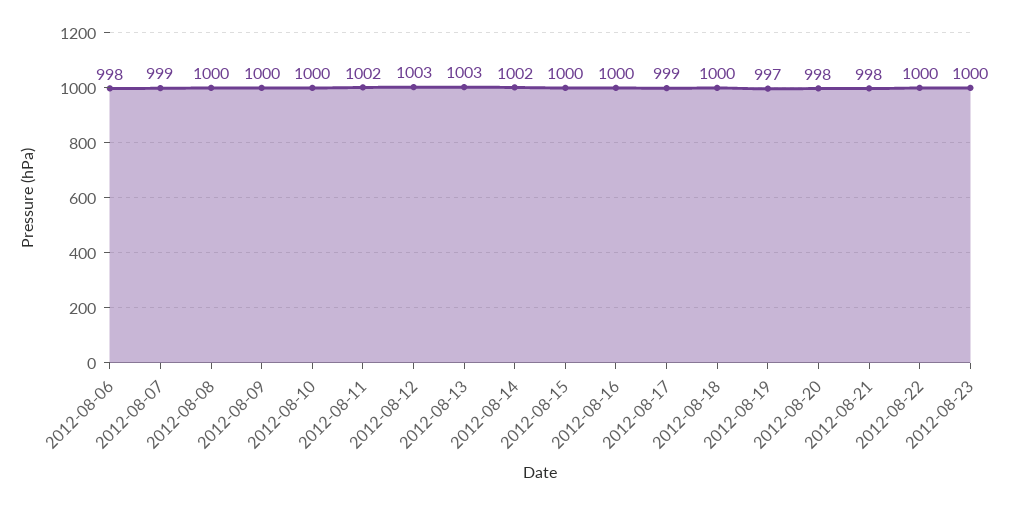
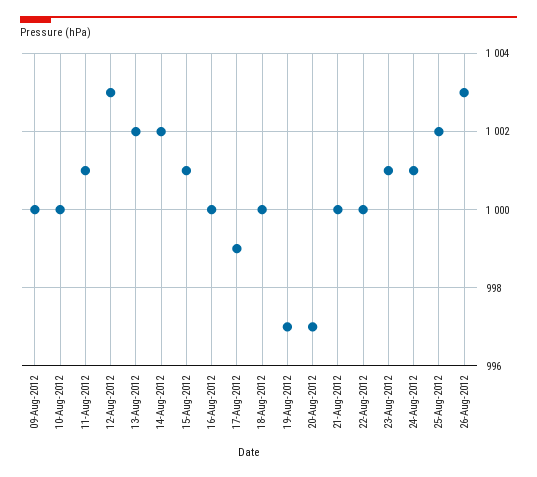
2012-08-06: 998 -> none
2012-08-07: 999 -> none
2012-08-08: 1000 -> none
2012-08-11: 1002 -> 1001
2012-08-13: 1003 -> 1002
2012-08-15: 1000 -> 1001
2012-08-20: 998 -> 997
2012-08-21: 998 -> 1000
2012-08-23: 1000 -> 1001
24-Aug-2012: none -> 1001
25-Aug-2012: none -> 1002
26-Aug-2012: none -> 1003

